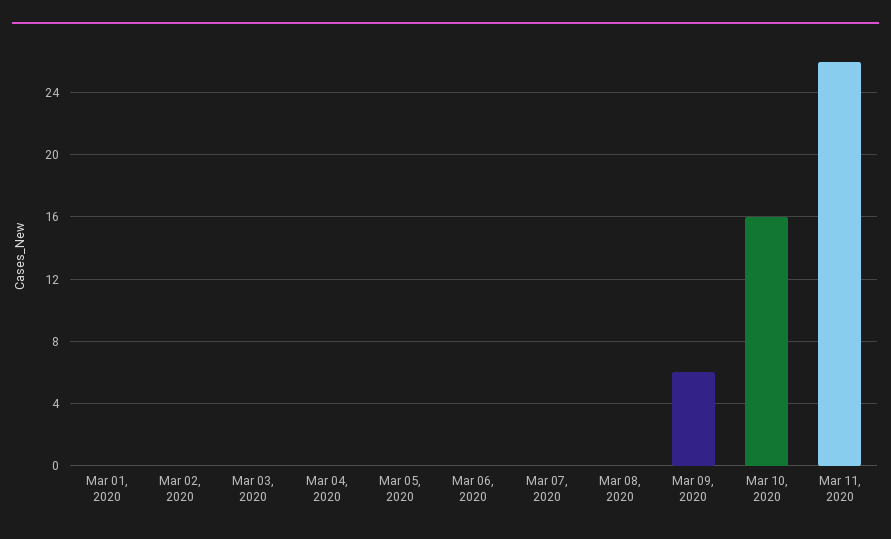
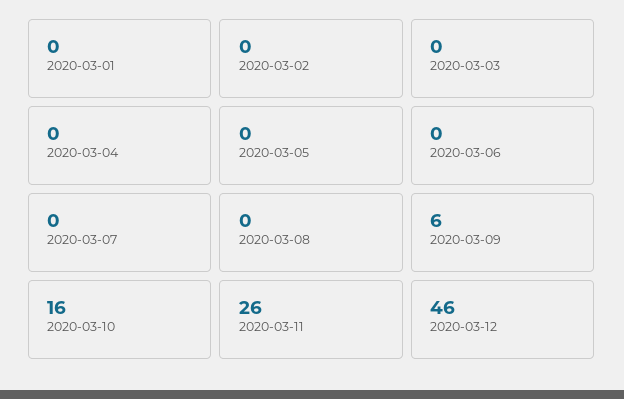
2020-03-12: none -> 46

